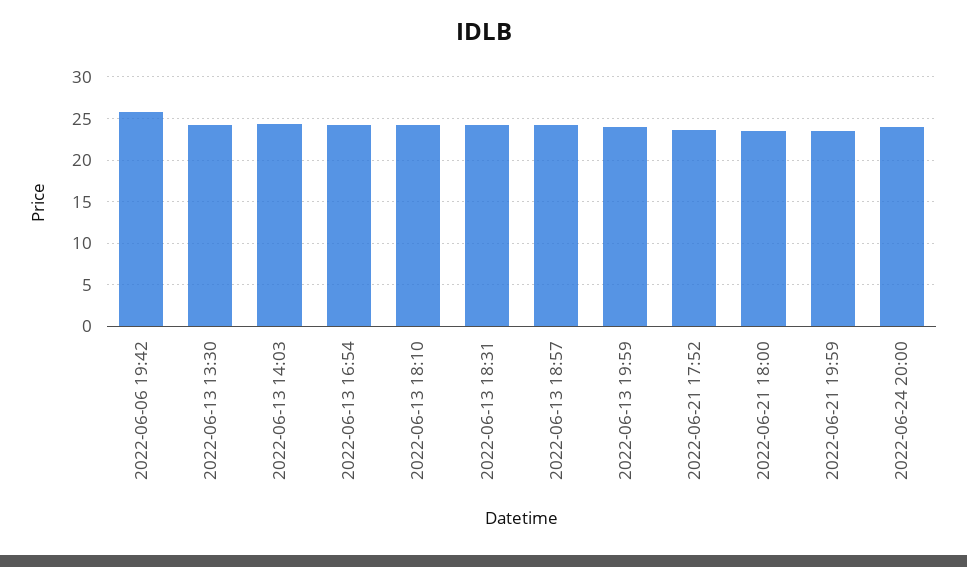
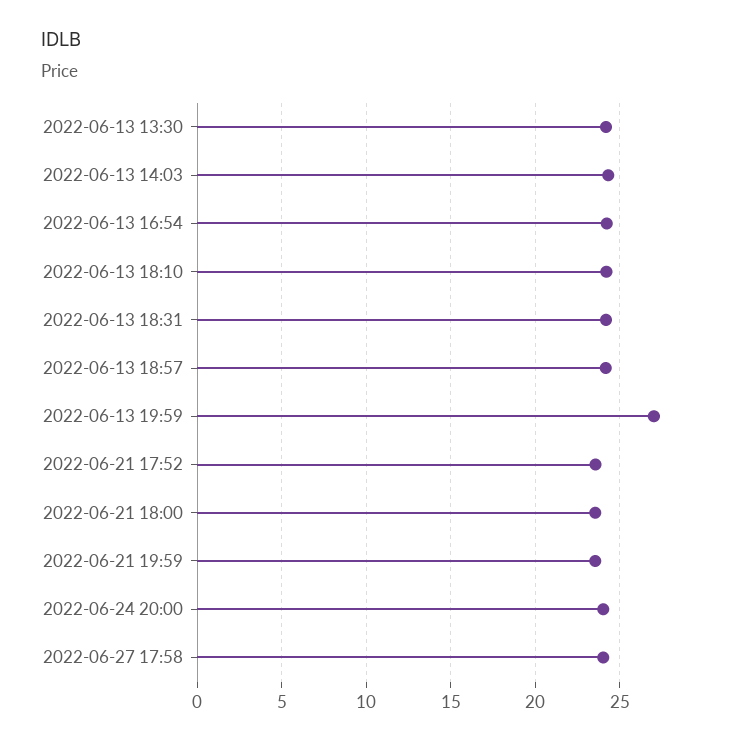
2022-06-06 19:42: 26 -> none
2022-06-13 19:59: 24 -> 27
2022-06-27 17:58: none -> 24

